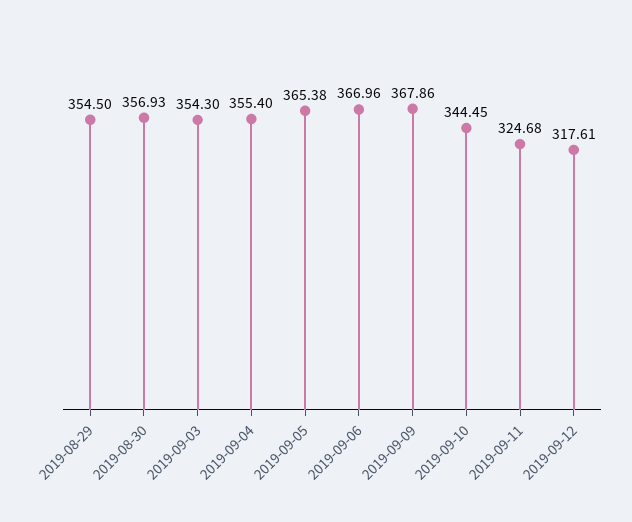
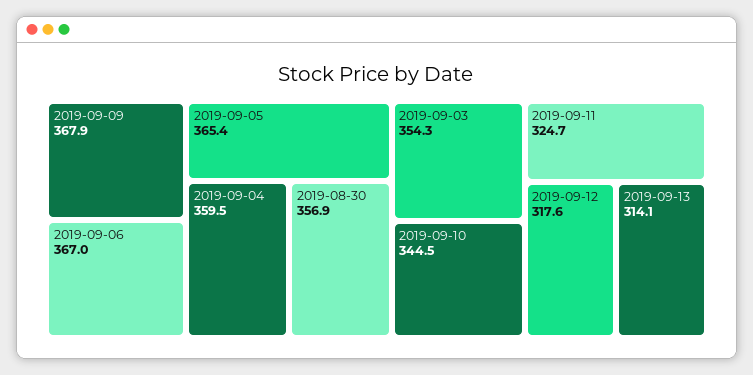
2019-08-29: 354.5 -> none
2019-09-04: 355.4 -> 359.5
2019-09-13: none -> 314.1

